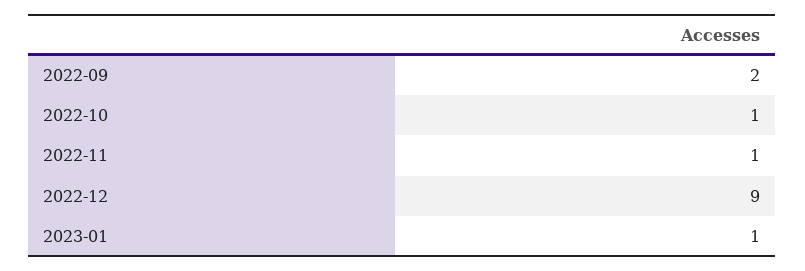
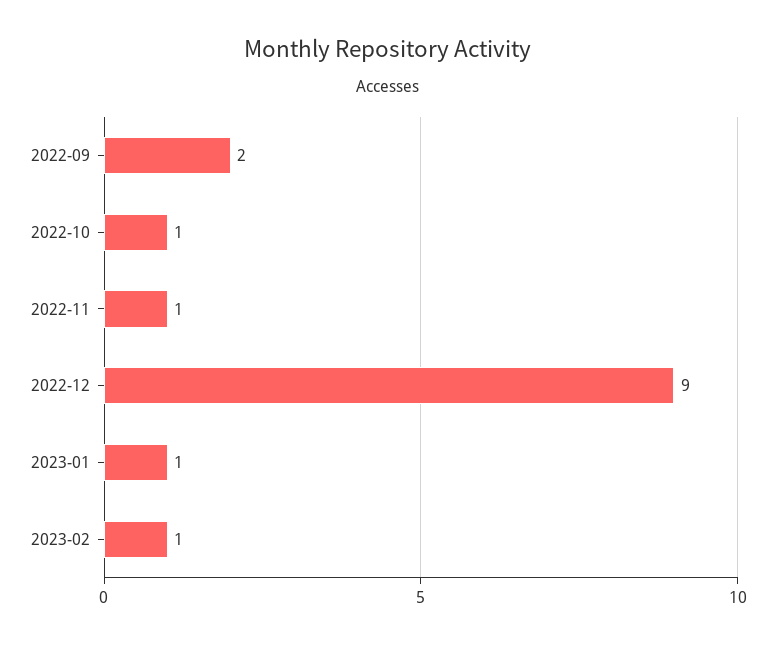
2023-02: none -> 1

